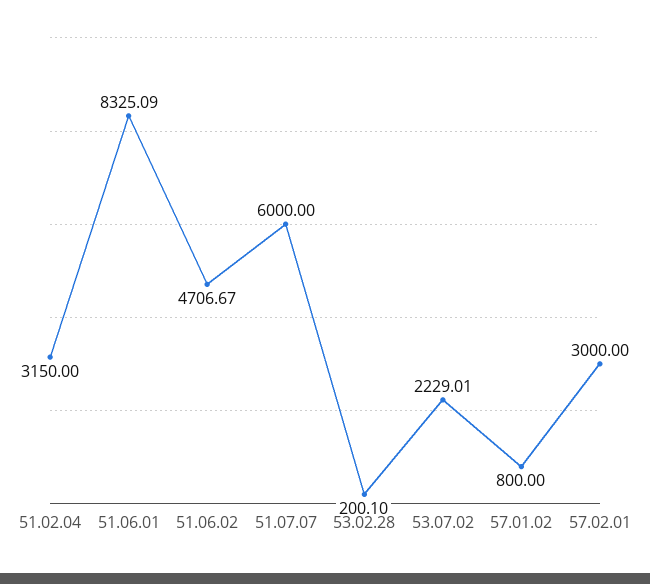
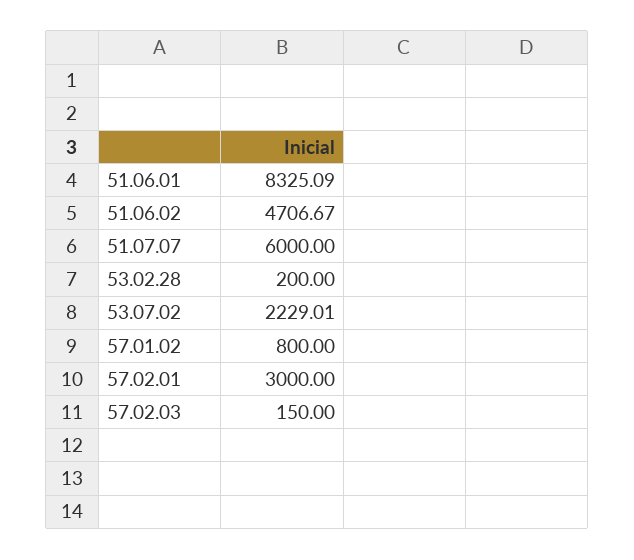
51.02.04: 3150 -> none
53.02.28: 200.1 -> 200
57.02.03: none -> 150

